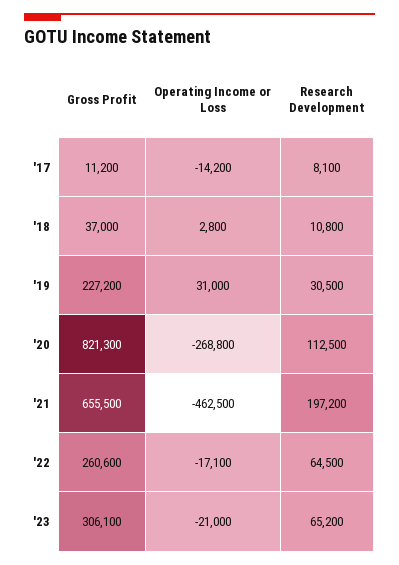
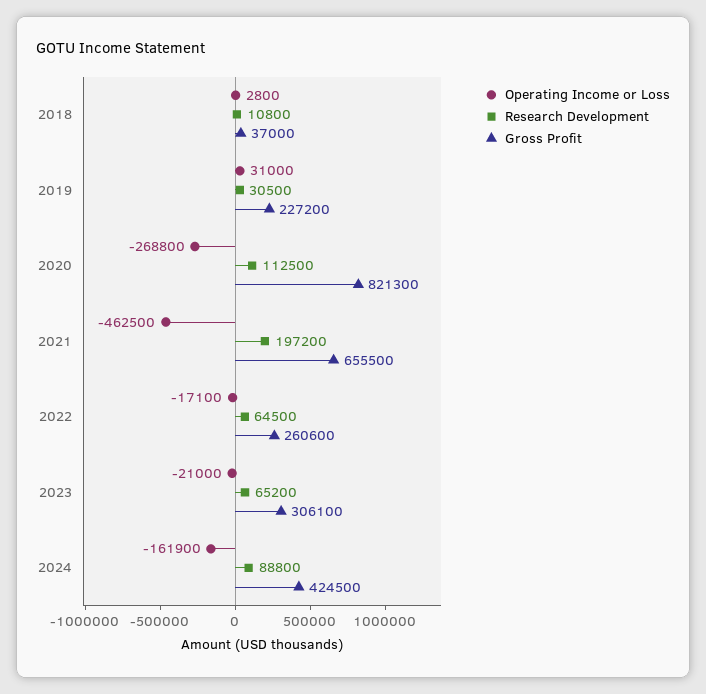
Gross Profit, '17: 11200 -> none
Operating Income or Loss, '17: -14200 -> none
Research Development, '17: 8100 -> none
Operating Income or Loss, 2024: none -> -161900
Research Development, 2024: none -> 88800
Gross Profit, 2024: none -> 424500

